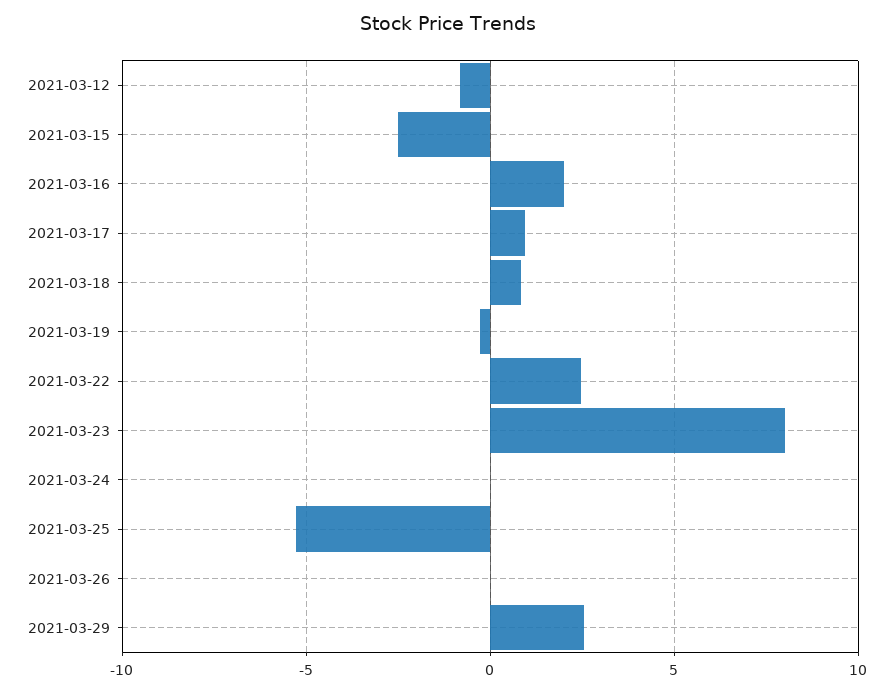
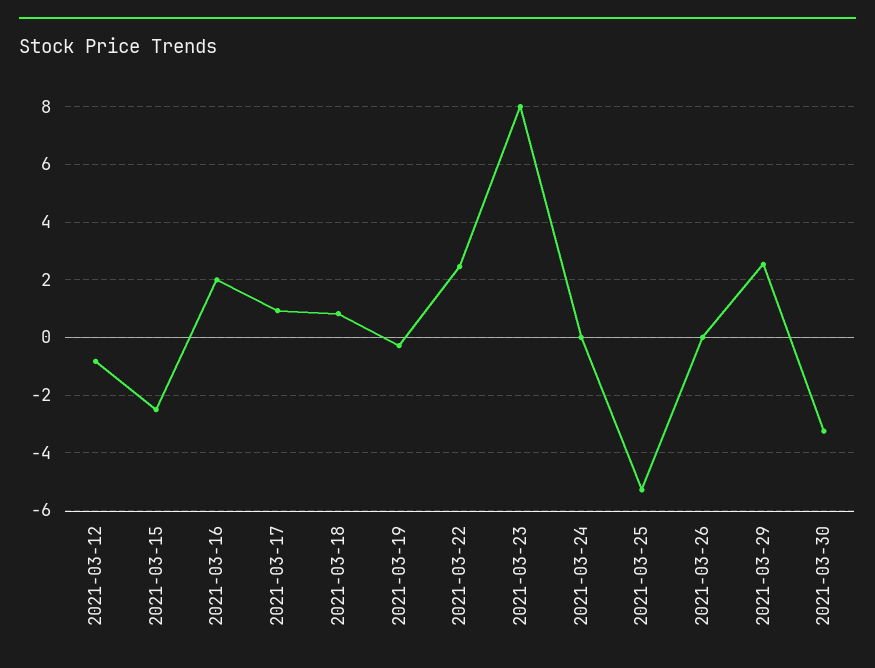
2021-03-30: none -> -3.25

